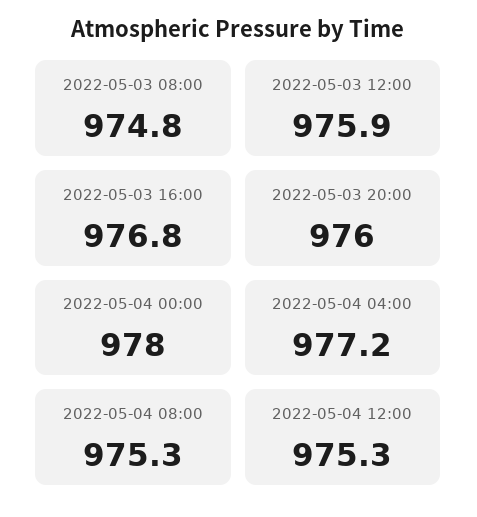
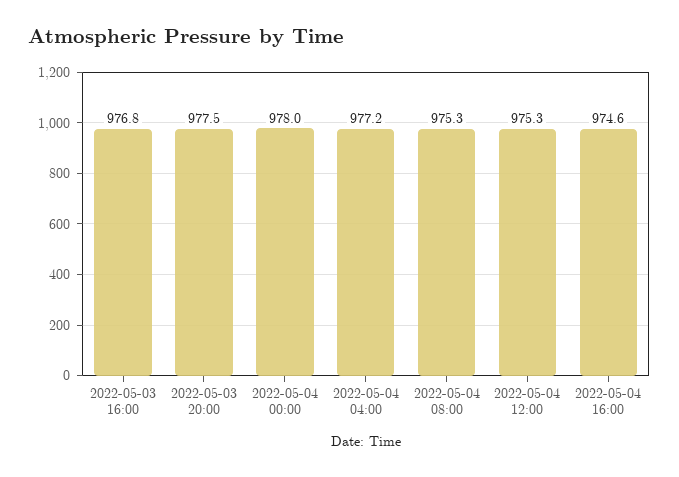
2022-05-03 08:00: 974.8 -> none
2022-05-03 12:00: 975.9 -> none
2022-05-03 20:00: 976 -> 977.5
2022-05-04 16:00: none -> 974.6

